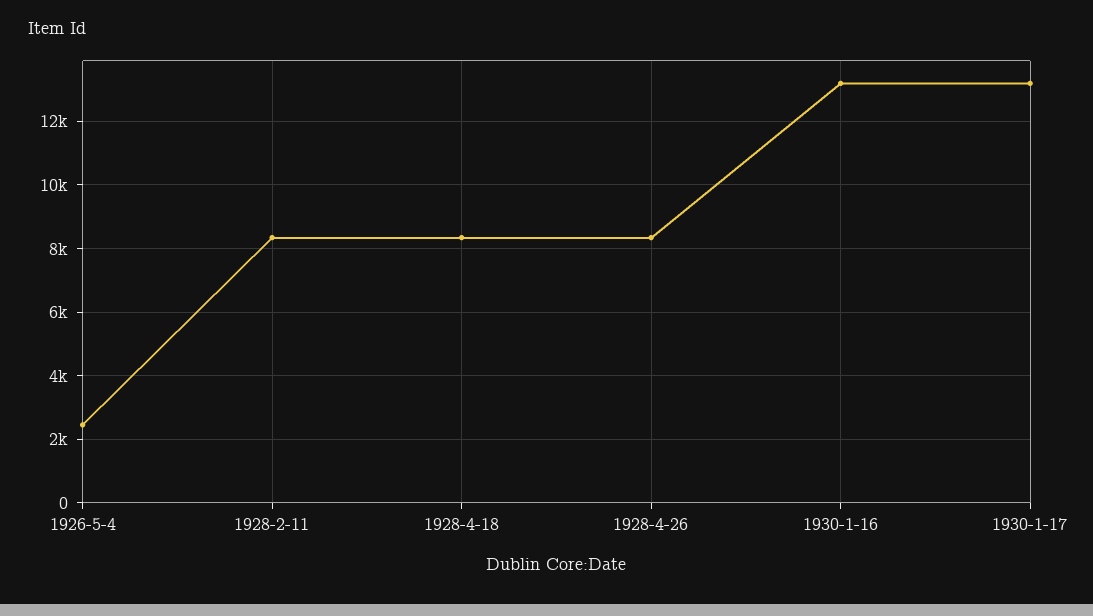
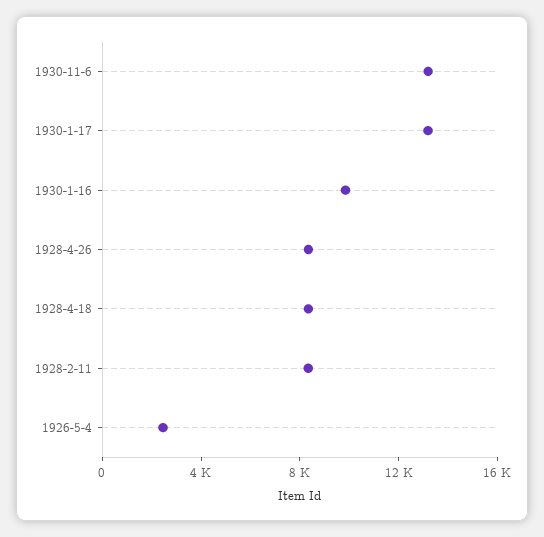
1930-1-16: 13200 -> 10000
1930-11-6: none -> 13000

